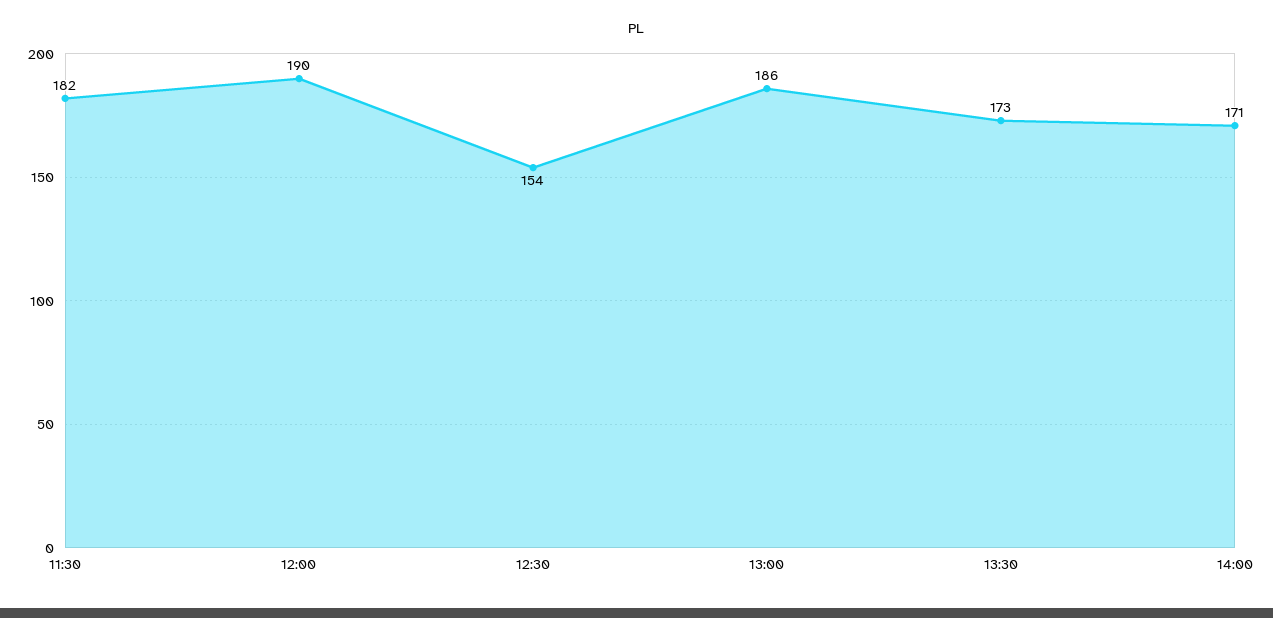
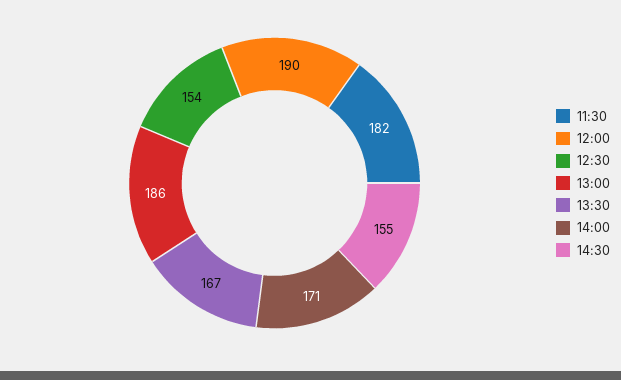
13:30: 173 -> 167
14:30: none -> 155

